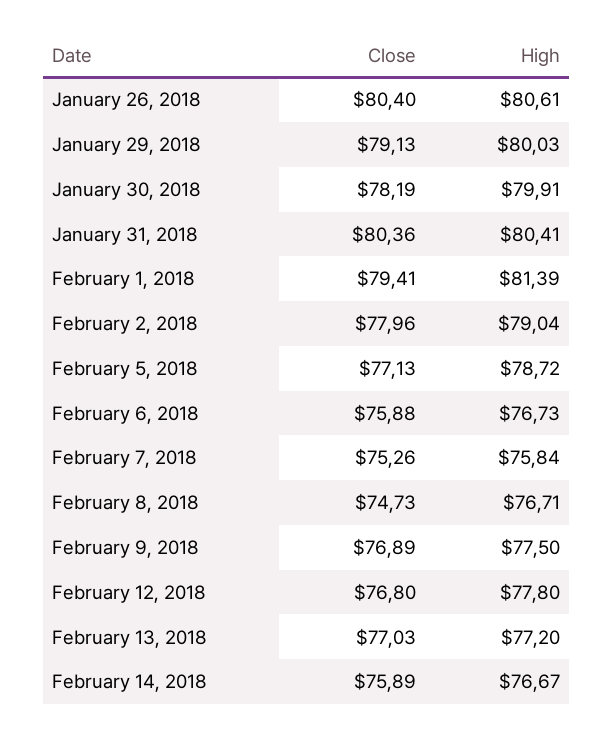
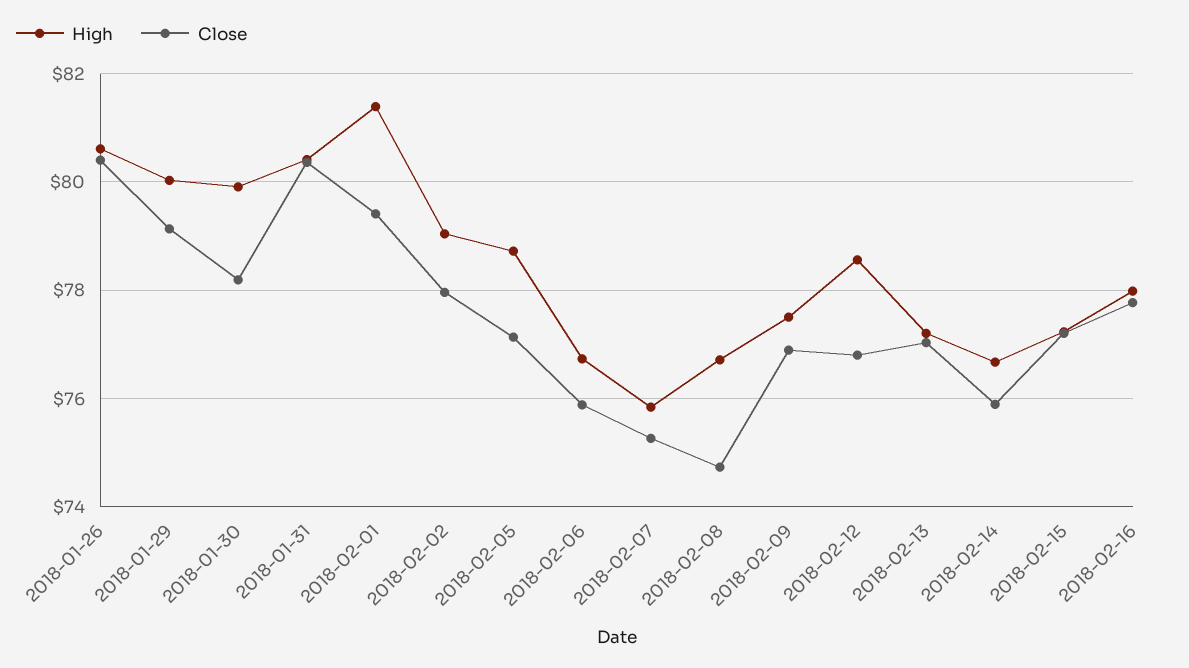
High, February 12, 2018: 77.8 -> 78.6
High, 2018-02-15: none -> 77.2
Close, 2018-02-15: none -> 77.2
High, 2018-02-16: none -> 78
Close, 2018-02-16: none -> 77.8

